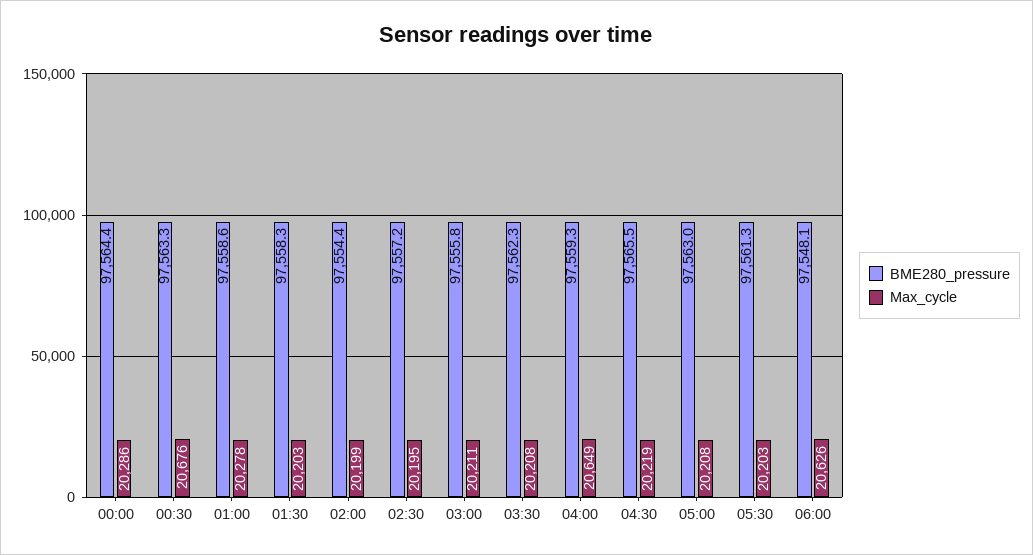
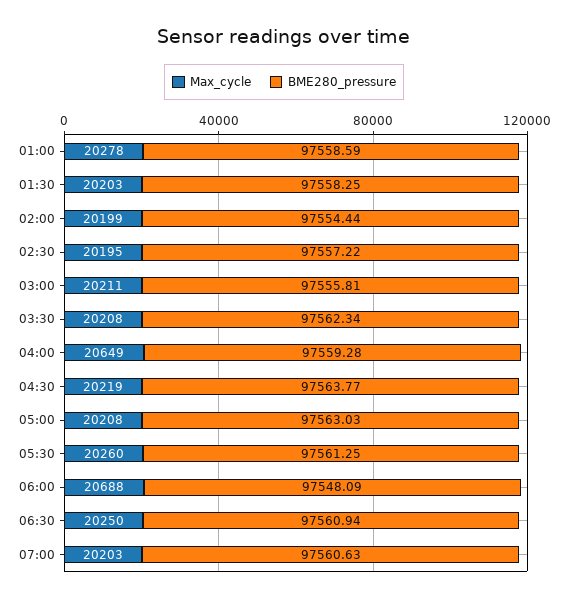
BME280_pressure, 00:00: 97564.4 -> none
Max_cycle, 00:00: 20286 -> none
BME280_pressure, 00:30: 97563.3 -> none
Max_cycle, 00:30: 20676 -> none
BME280_pressure, 04:30: 97565.5 -> 97563.77
Max_cycle, 05:30: 20203 -> 20260
Max_cycle, 06:00: 20626 -> 20688
Max_cycle, 06:30: none -> 20250
BME280_pressure, 06:30: none -> 97560.94
Max_cycle, 07:00: none -> 20203
BME280_pressure, 07:00: none -> 97560.63

